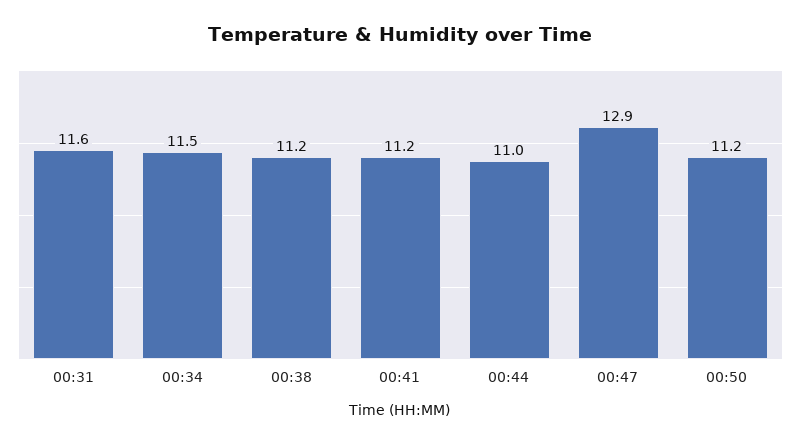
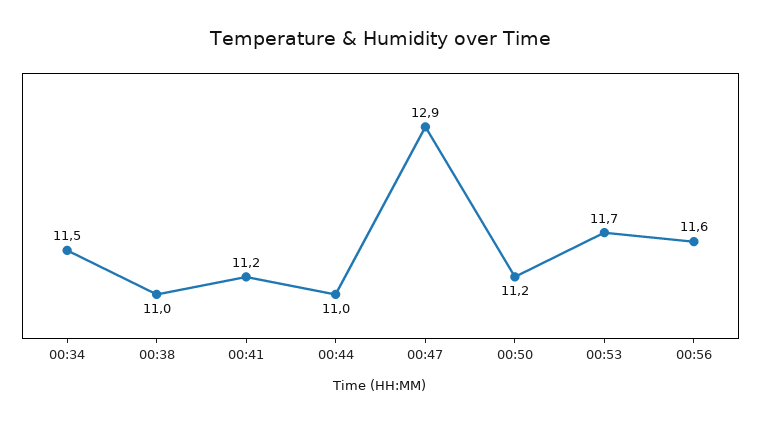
00:31: 11.6 -> none
00:38: 11.2 -> 11
00:53: none -> 11.7
00:56: none -> 11.6

